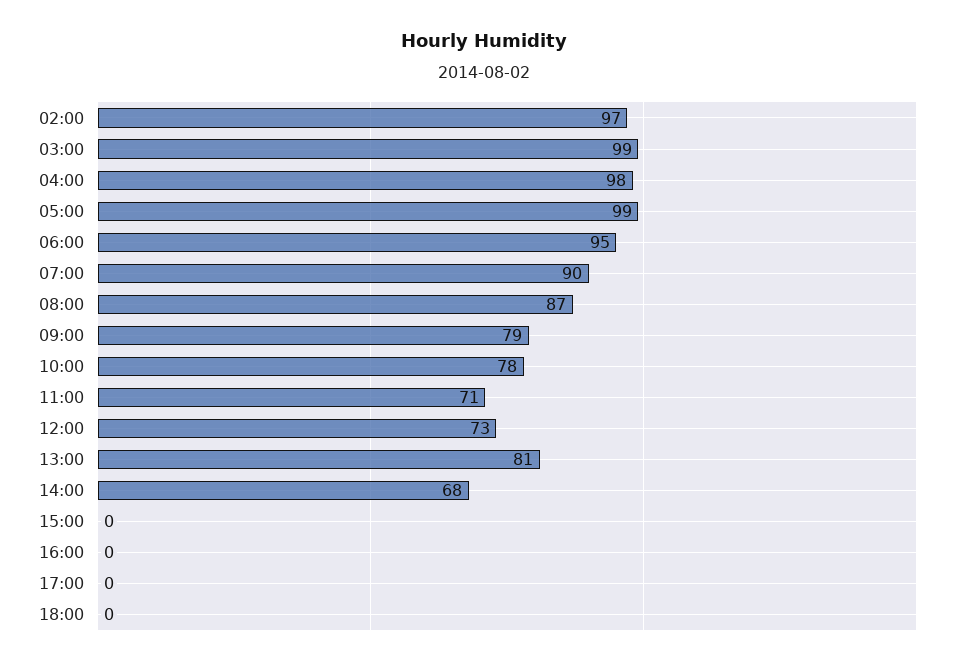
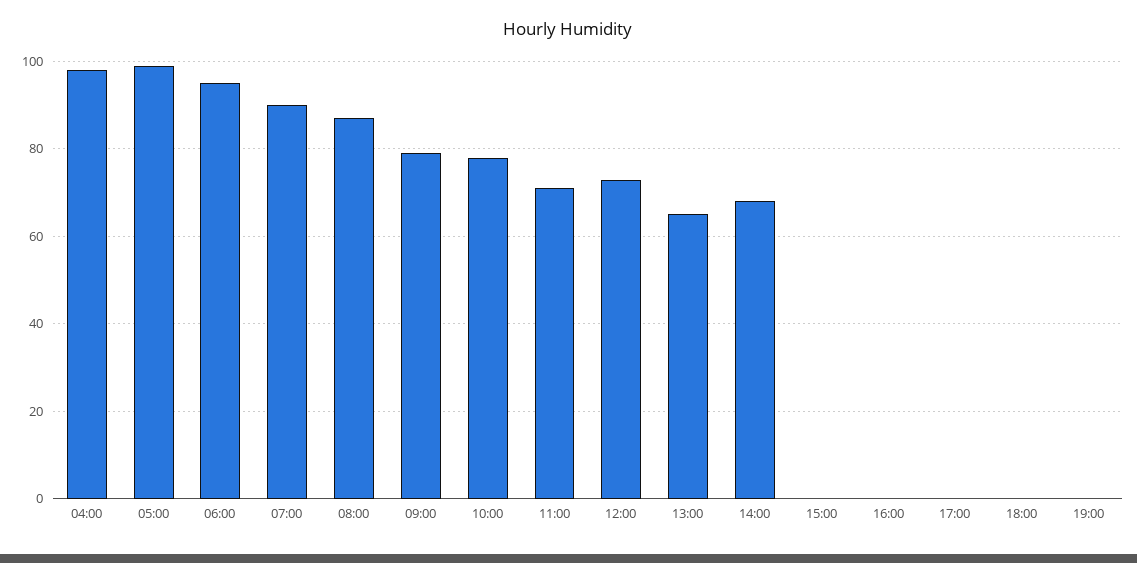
02:00: 97 -> none
03:00: 99 -> none
13:00: 81 -> 65
19:00: none -> 0

